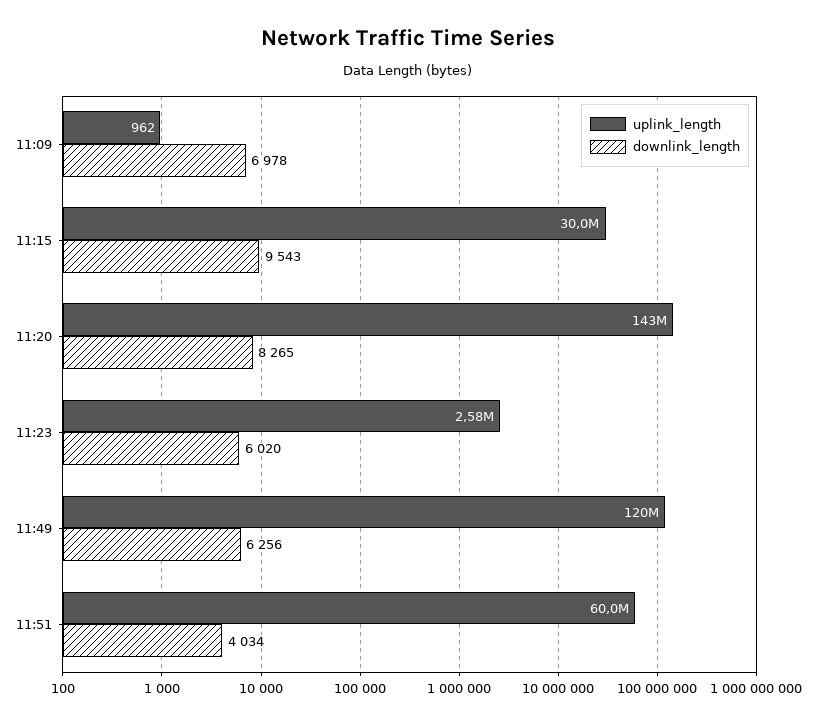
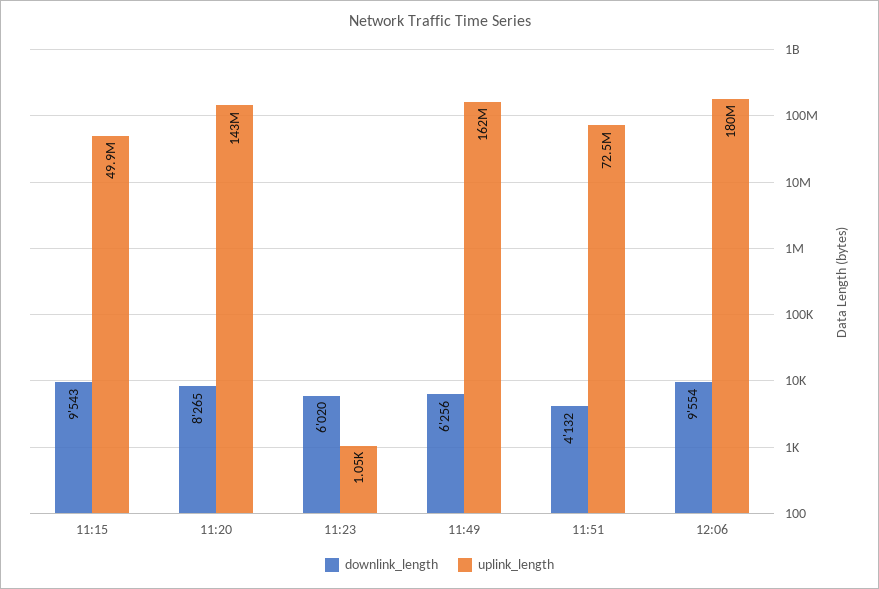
uplink_length, 11:09: 962 -> none
downlink_length, 11:09: 6978 -> none
uplink_length, 11:15: 30000000 -> 49900000
uplink_length, 11:23: 2580000 -> 1050
uplink_length, 11:49: 120000000 -> 162000000
uplink_length, 11:51: 60000000 -> 72500000
downlink_length, 11:51: 4034 -> 4132
downlink_length, 12:06: none -> 9554
uplink_length, 12:06: none -> 180000000

